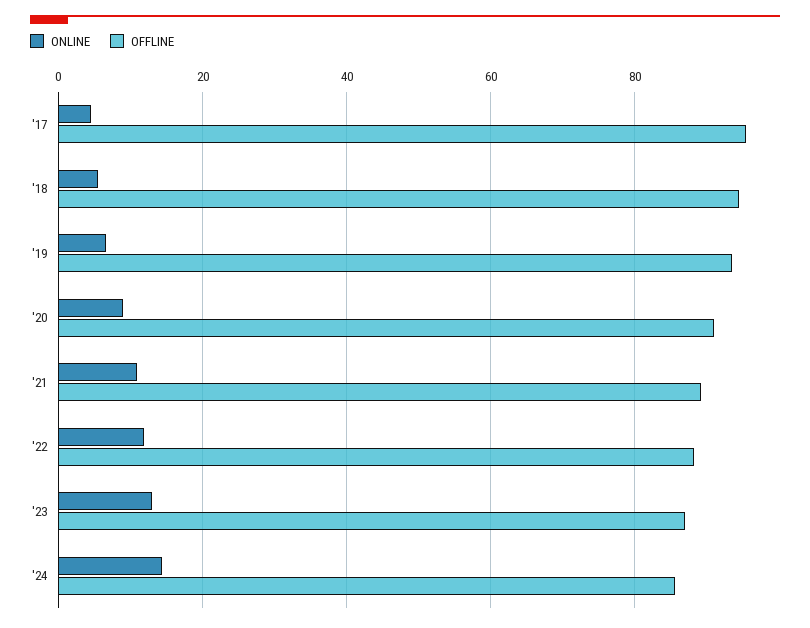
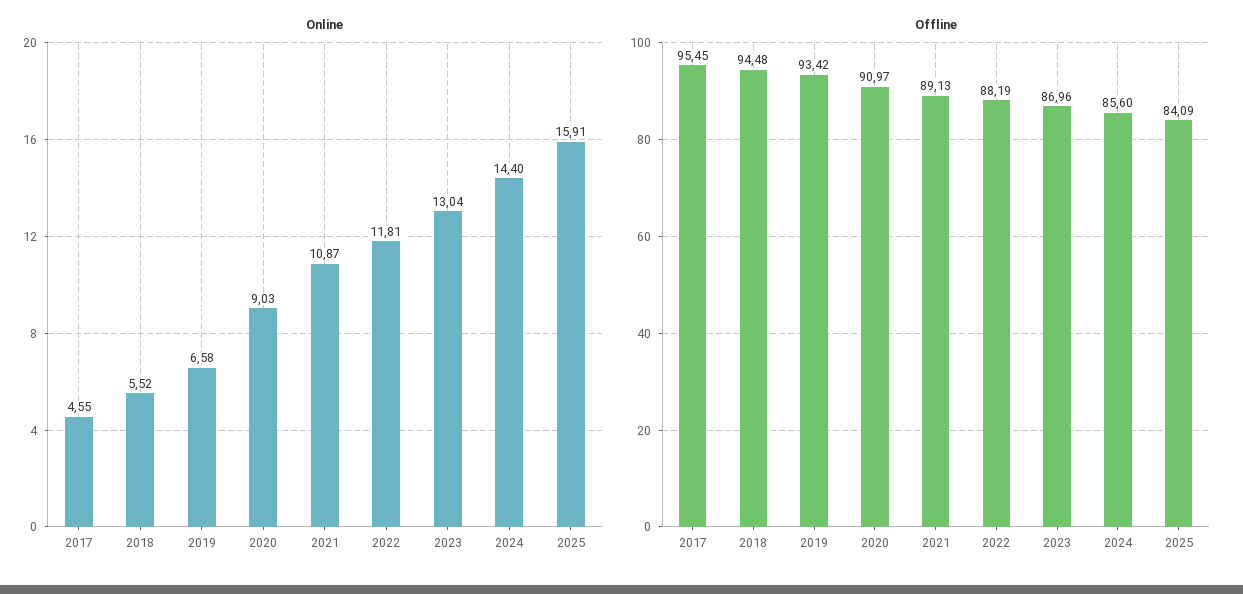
ONLINE, 2025: none -> 15.91
OFFLINE, 2025: none -> 84.09

